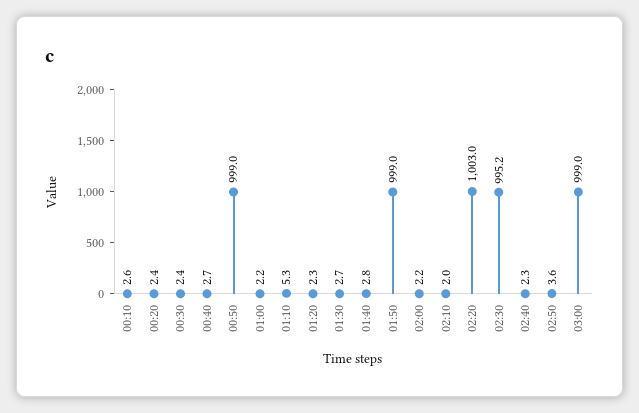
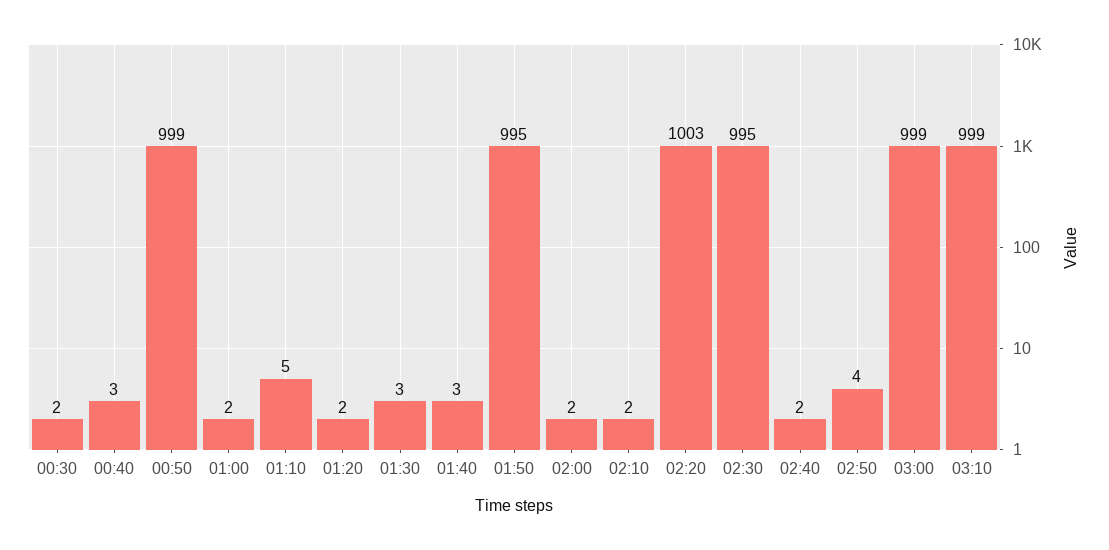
00:10: 2.6 -> none
00:20: 2.4 -> none
01:50: 999 -> 995
03:10: none -> 999

